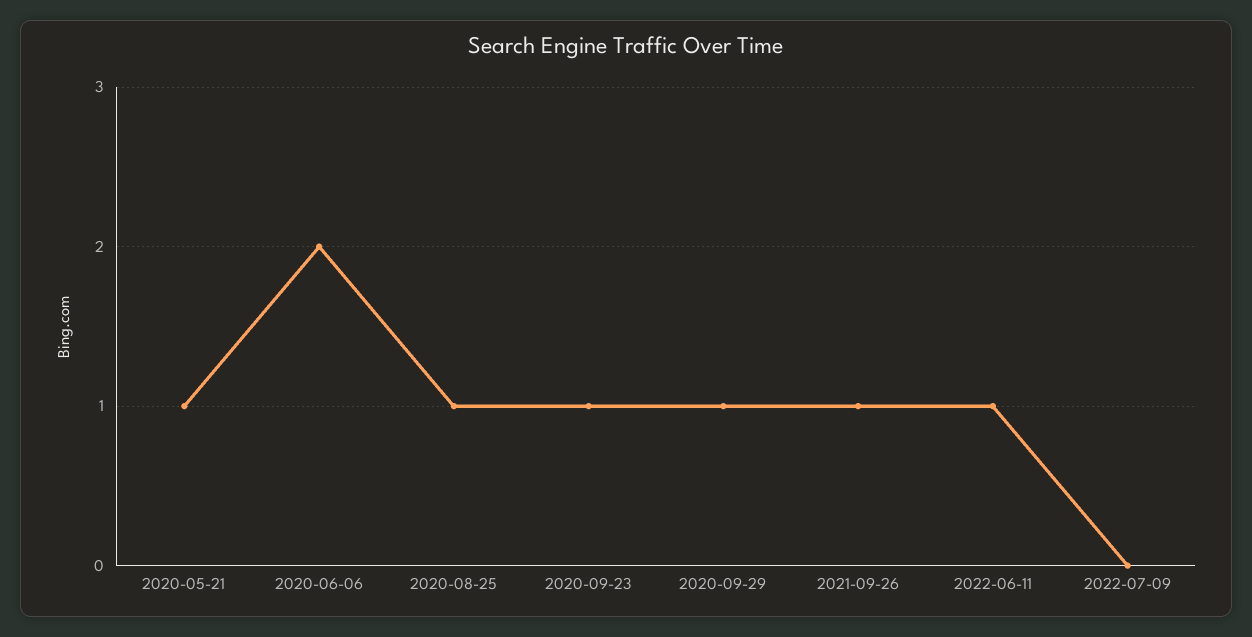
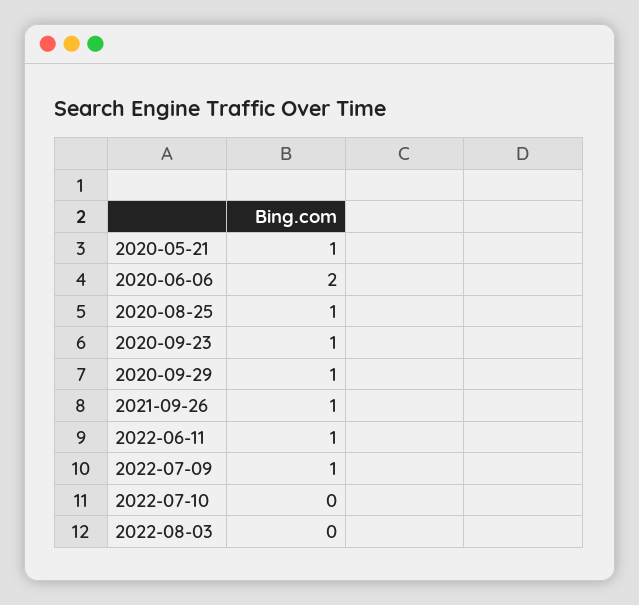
2022-07-09: 0 -> 1
2022-07-10: none -> 0
2022-08-03: none -> 0

